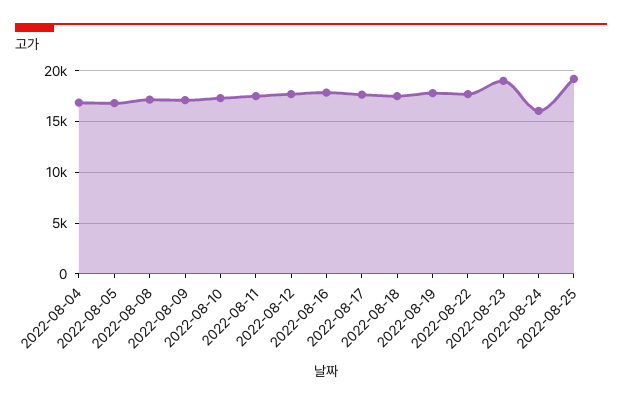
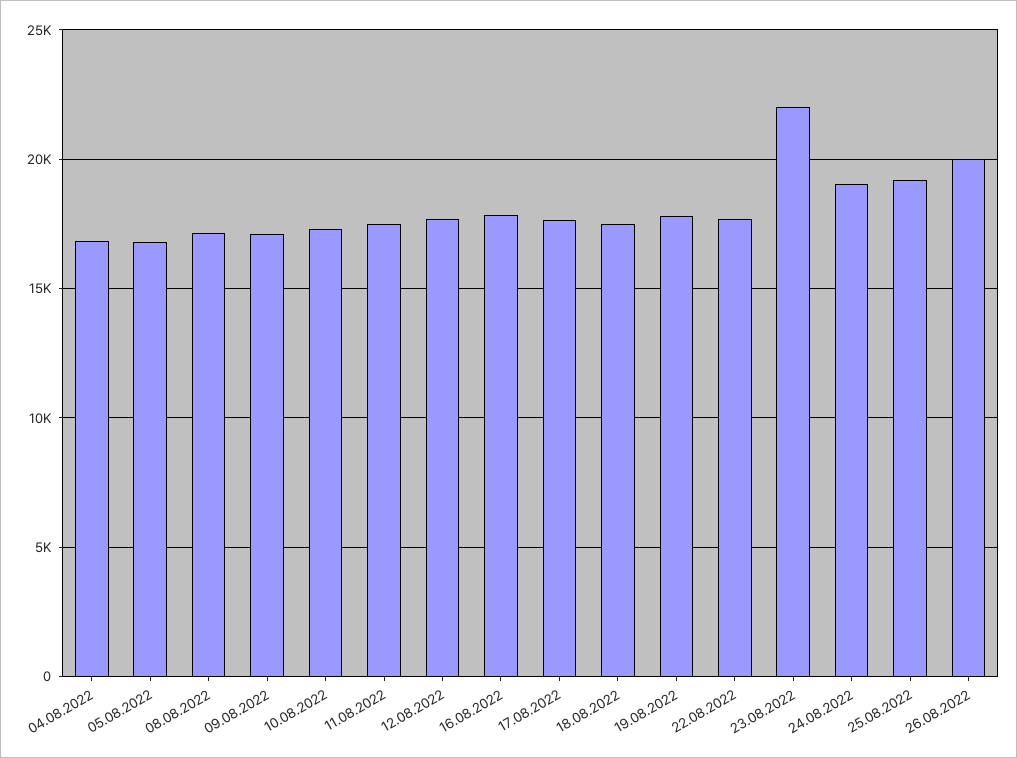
2022-08-23: 19000 -> 22000
2022-08-24: 16000 -> 19000
26.08.2022: none -> 20000

